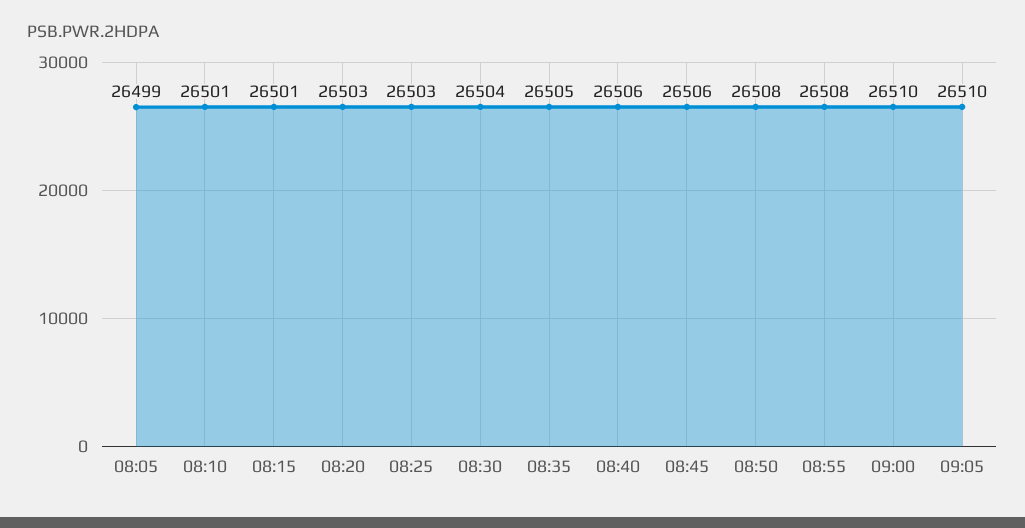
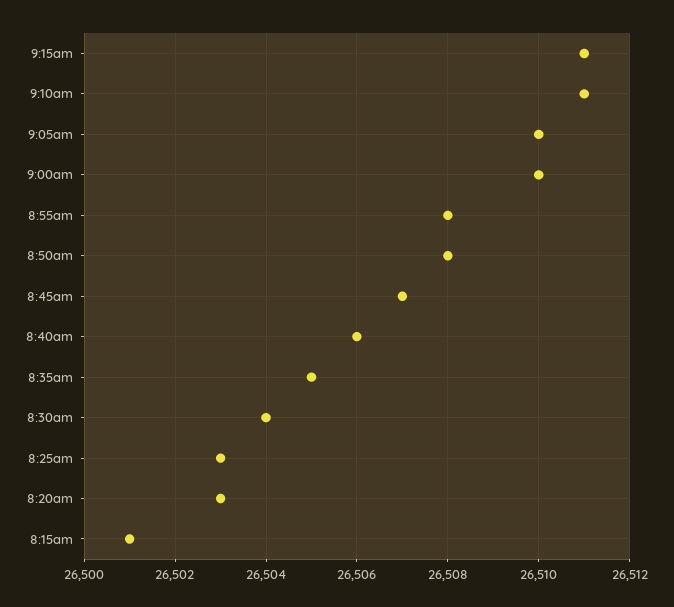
08:05: 26499 -> none
08:10: 26501 -> none
08:45: 26506 -> 26507
9:15am: none -> 26511
9:10am: none -> 26511

